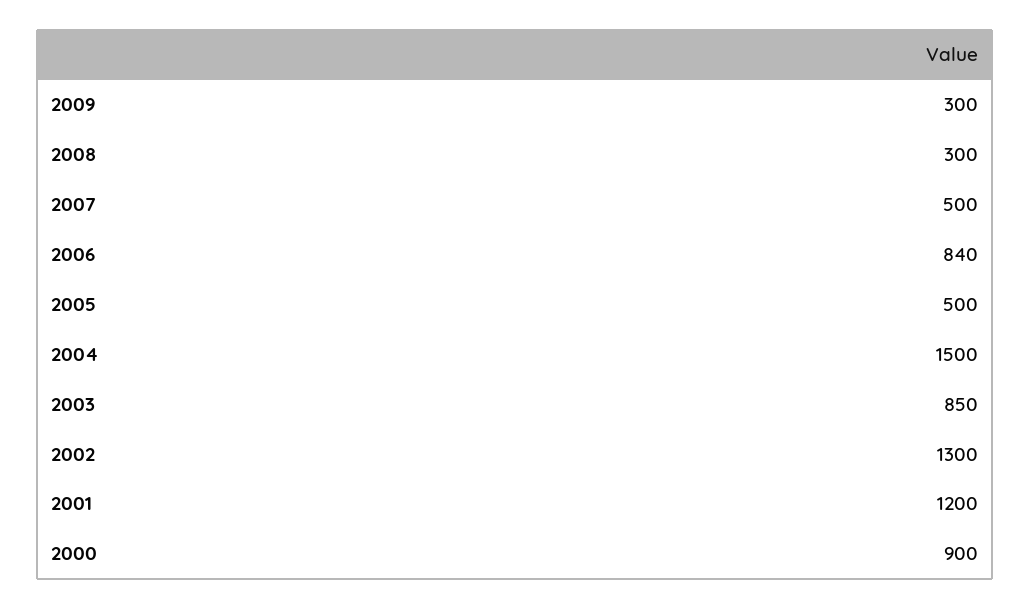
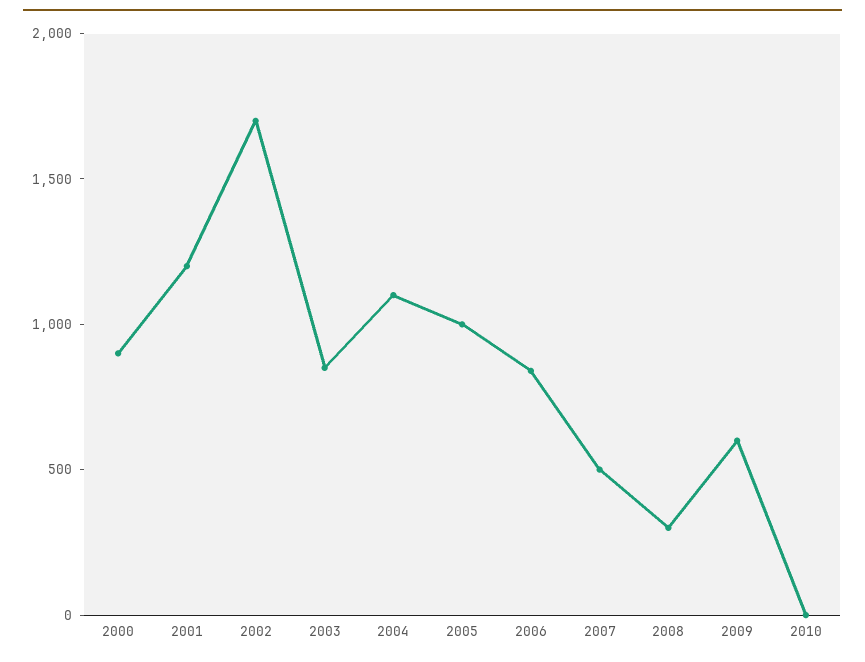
2009: 300 -> 600
2005: 500 -> 1000
2004: 1500 -> 1100
2002: 1300 -> 1700
2010: none -> 0

